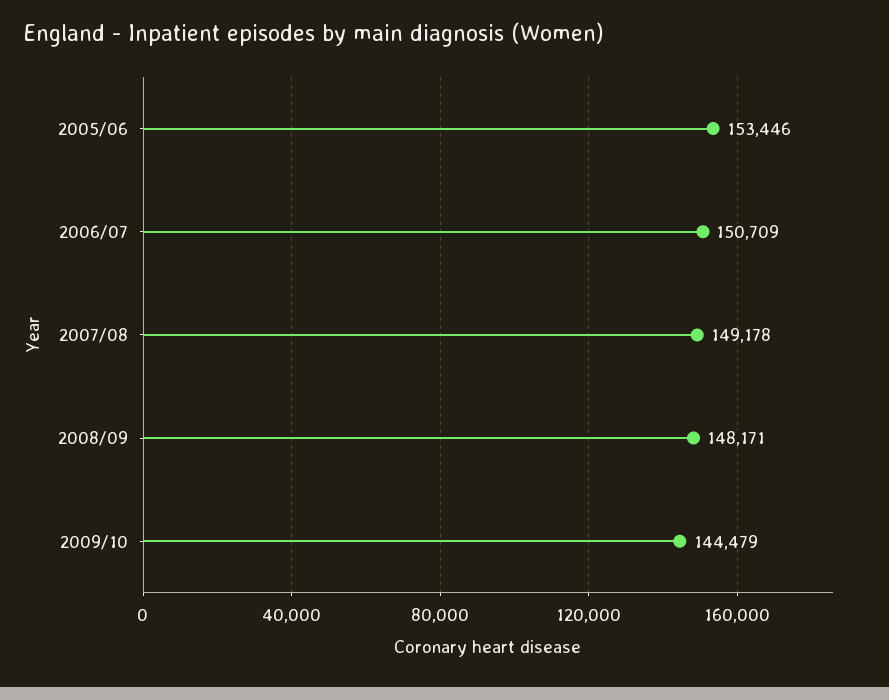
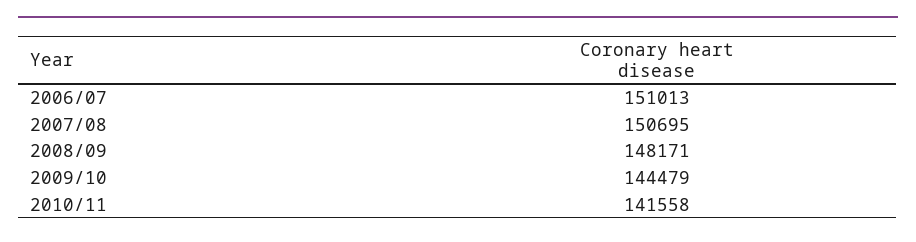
2005/06: 153446 -> none
2006/07: 150709 -> 151013
2007/08: 149178 -> 150695
2010/11: none -> 141558

